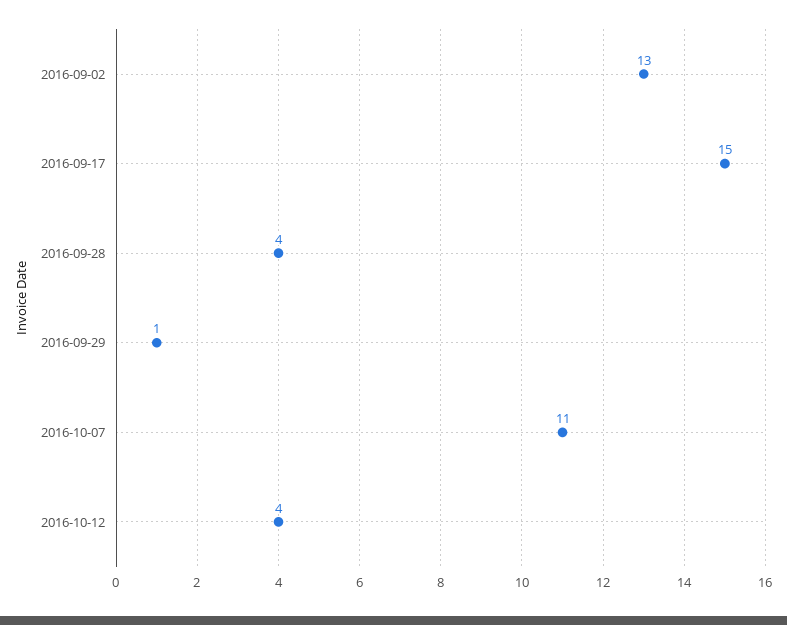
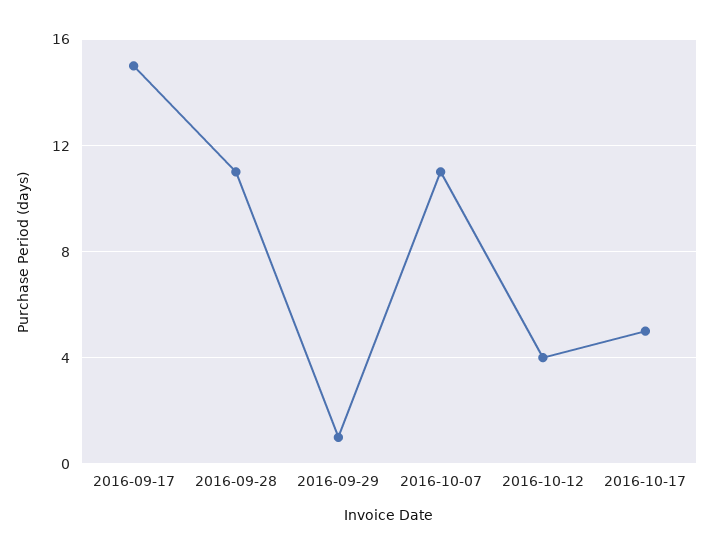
2016-09-02: 13 -> none
2016-09-28: 4 -> 11
2016-10-17: none -> 5

